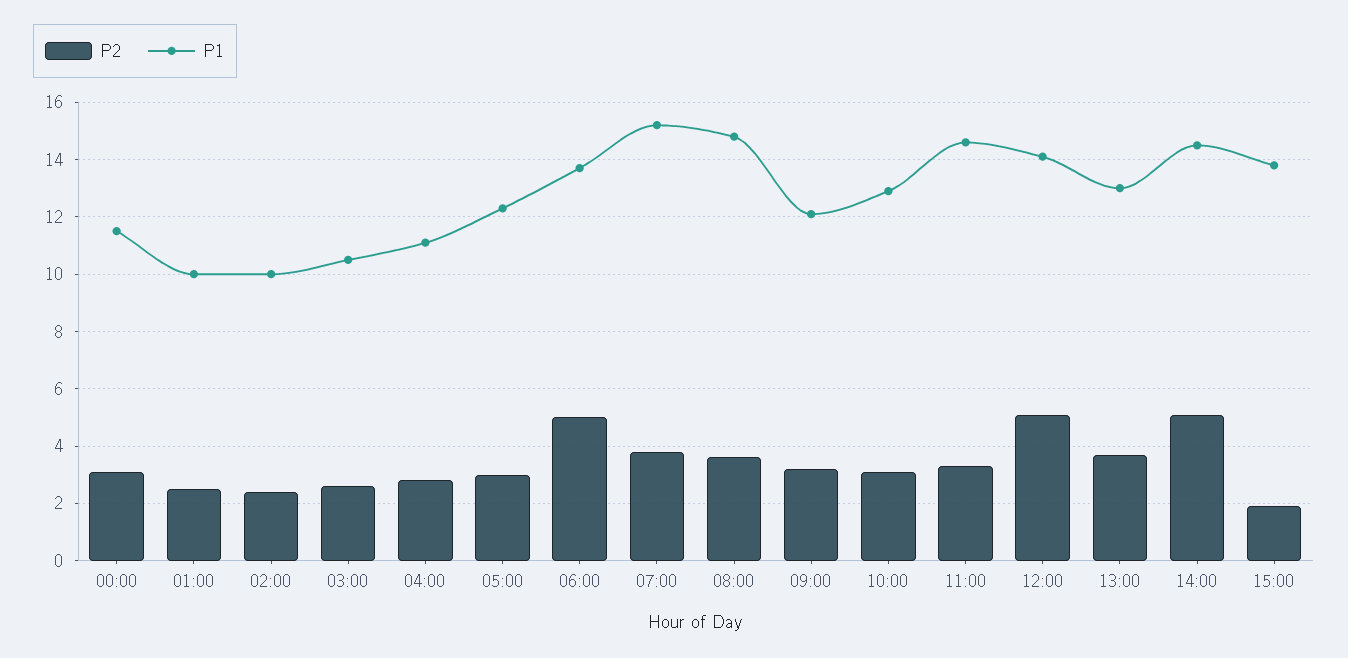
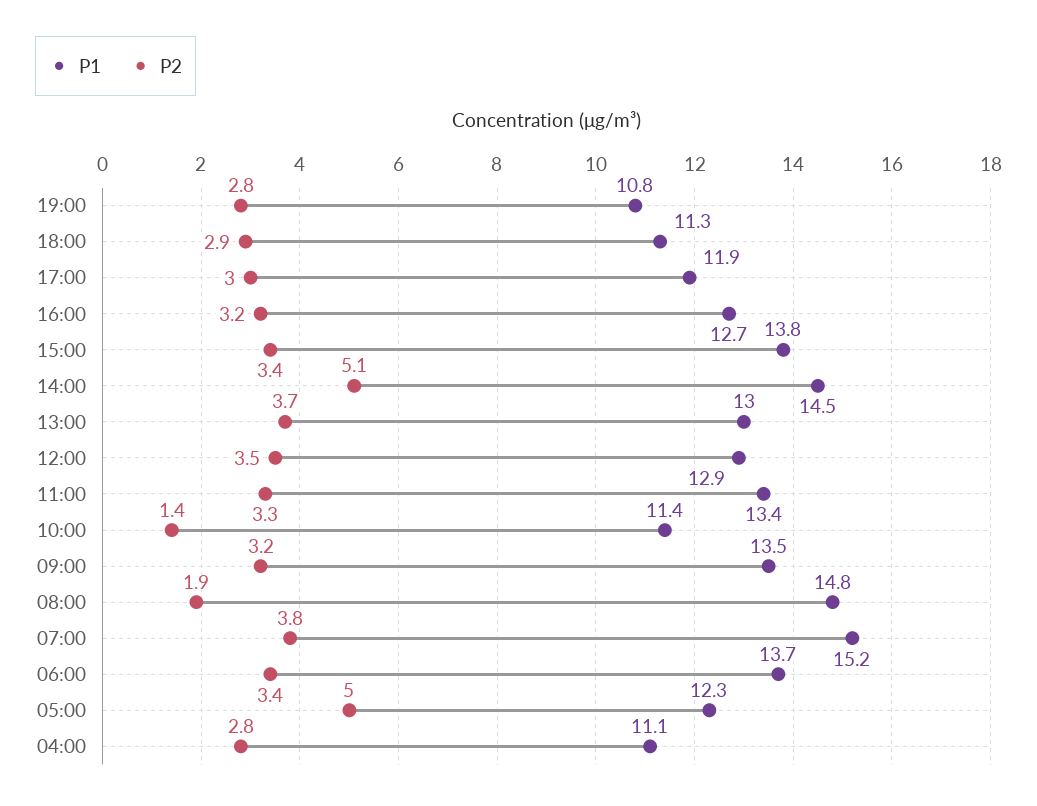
P2, 00:00: 3 -> none
P1, 00:00: 11.5 -> none
P2, 01:00: 2.5 -> none
P1, 01:00: 10 -> none
P2, 02:00: 2.5 -> none
P1, 02:00: 10 -> none
P2, 03:00: 2.5 -> none
P1, 03:00: 10.5 -> none
P2, 05:00: 3 -> 5
P2, 06:00: 5 -> 3.4
P2, 08:00: 3.5 -> 1.9
P1, 09:00: 12 -> 13.5
P2, 10:00: 3 -> 1.4
P1, 10:00: 13 -> 11.4
P1, 11:00: 14.5 -> 13.4
P2, 12:00: 5 -> 3.5
P1, 12:00: 14 -> 12.9
P2, 15:00: 2 -> 3.4
P1, 19:00: none -> 10.8
P2, 19:00: none -> 2.8
P1, 18:00: none -> 11.3
P2, 18:00: none -> 2.9
P1, 17:00: none -> 11.9
P2, 17:00: none -> 3
P1, 16:00: none -> 12.7
P2, 16:00: none -> 3.2

